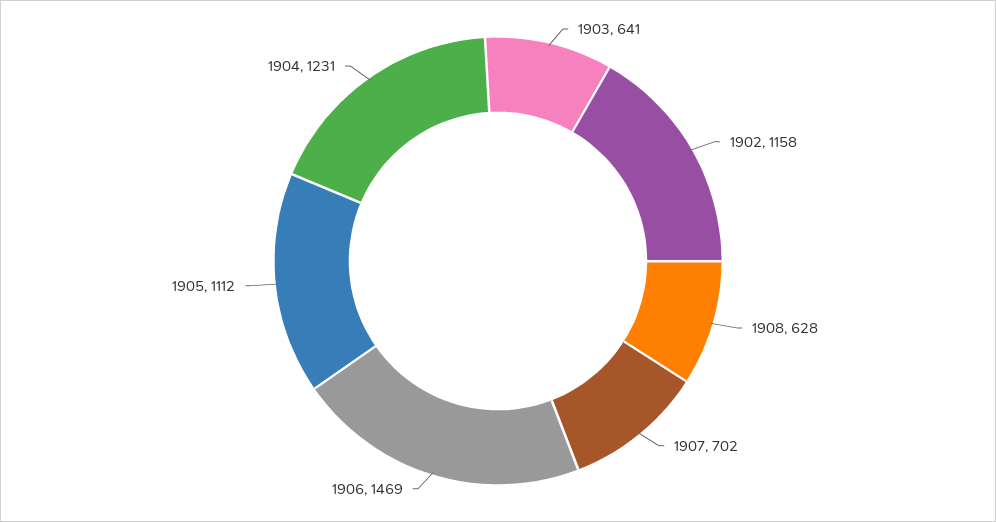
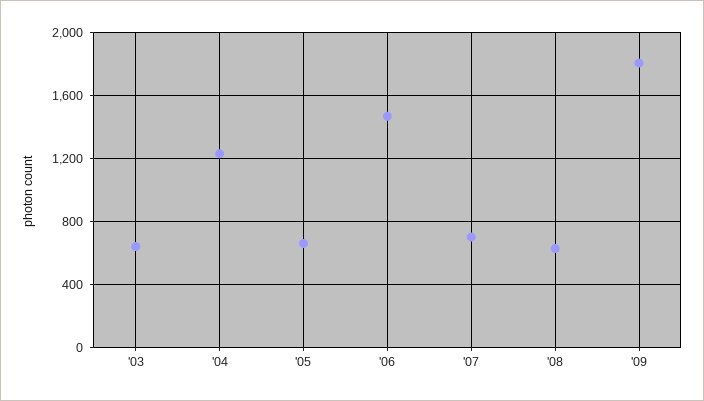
1902: 1158 -> none
1905: 1112 -> 650
'09: none -> 1800

